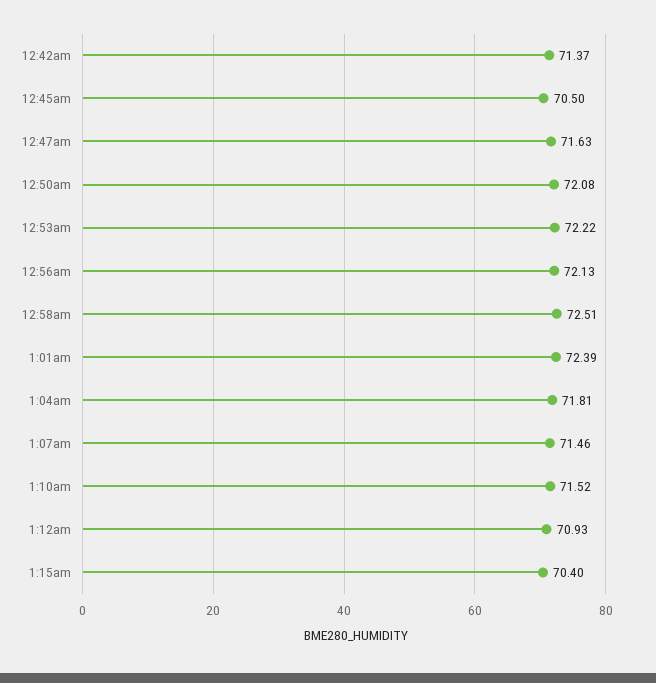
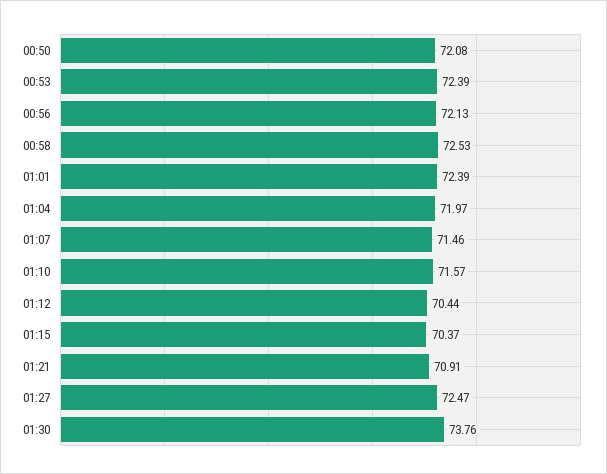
12:42am: 71.37 -> none
12:45am: 70.5 -> none
12:47am: 71.63 -> none
12:53am: 72.22 -> 72.39
12:58am: 72.51 -> 72.53
1:04am: 71.81 -> 71.97
1:10am: 71.52 -> 71.57
1:12am: 70.93 -> 70.44
1:15am: 70.4 -> 70.37
01:21: none -> 70.91
01:27: none -> 72.47
01:30: none -> 73.76

